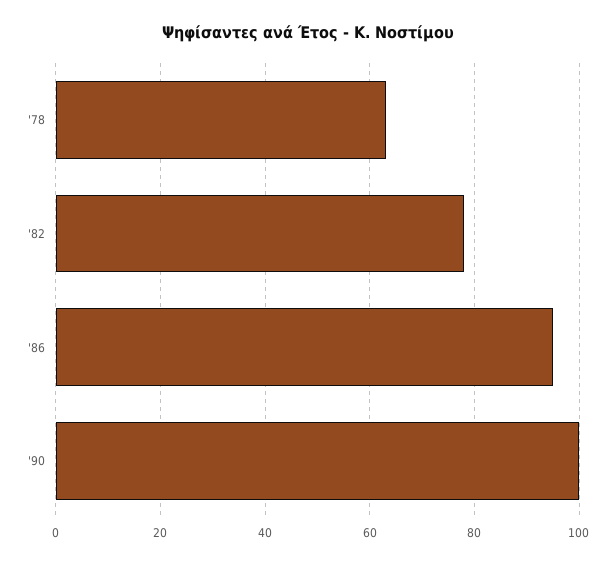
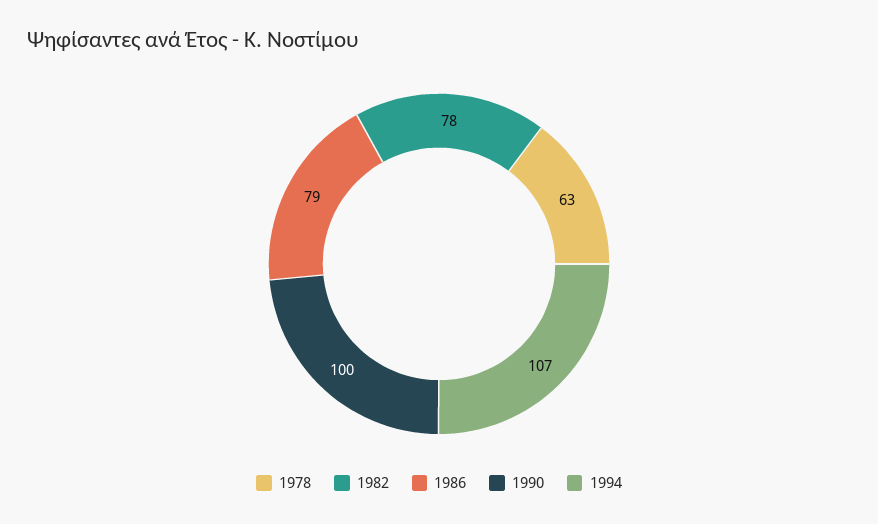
'86: 95 -> 79
1994: none -> 107

